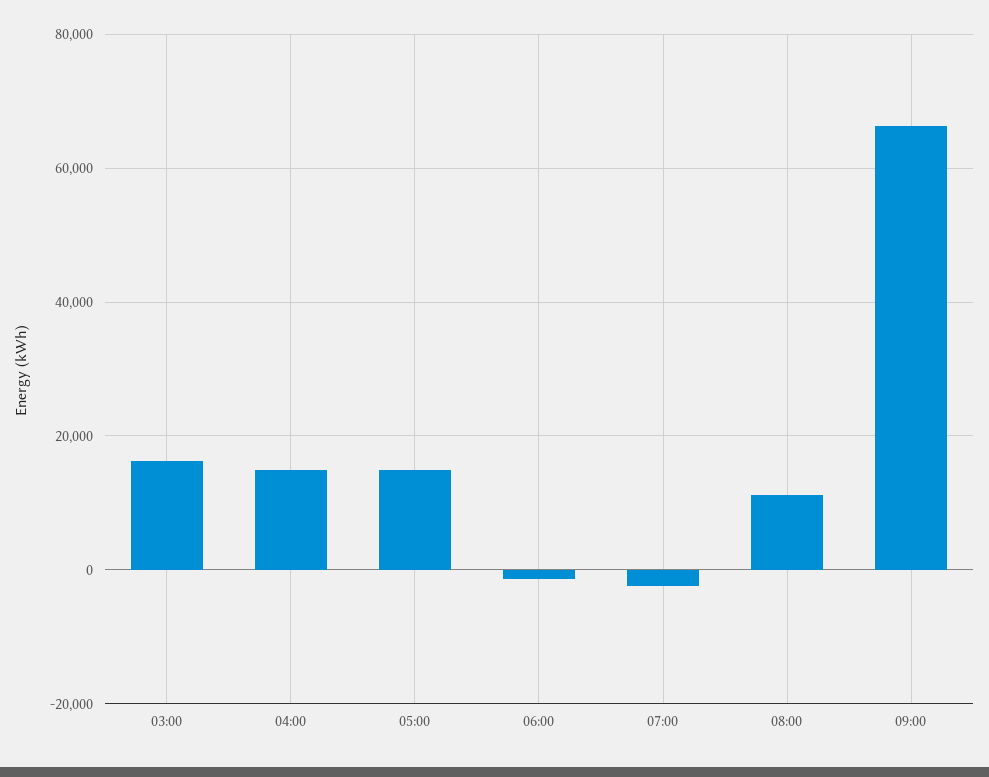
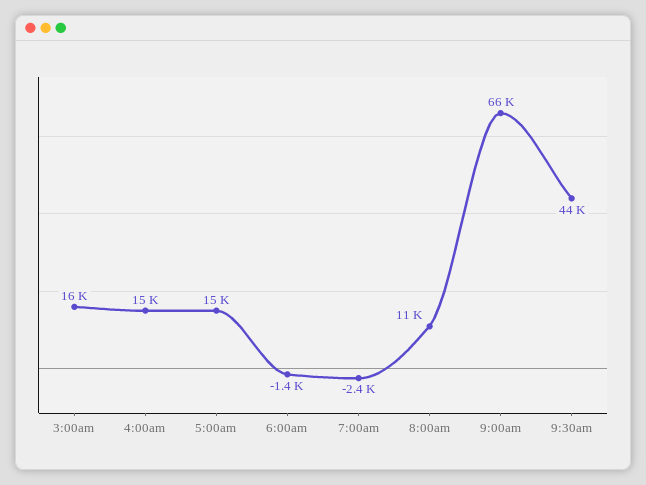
9:30am: none -> 44000

